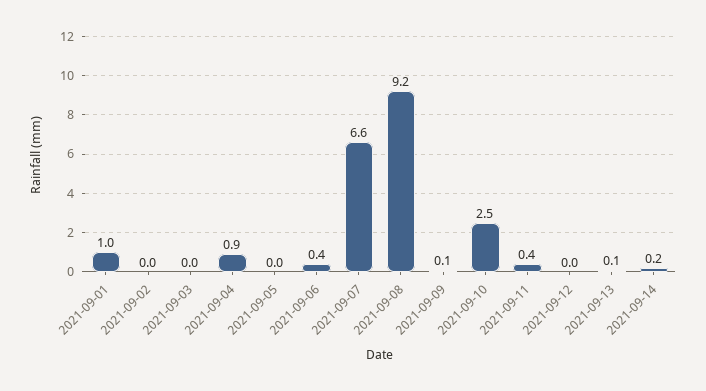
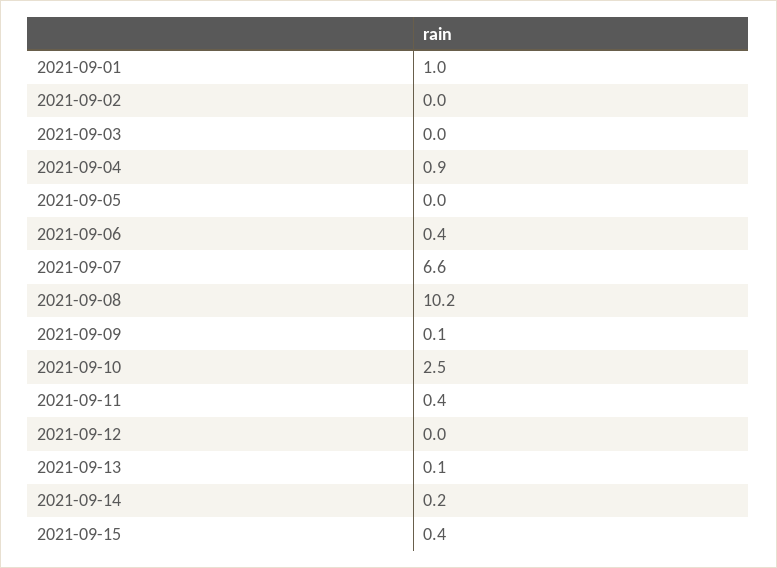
2021-09-08: 9.2 -> 10.2
2021-09-15: none -> 0.4

